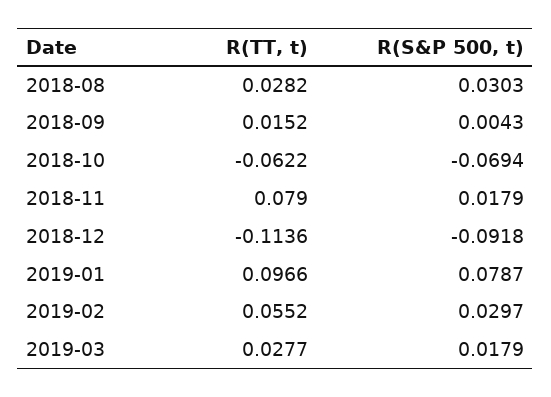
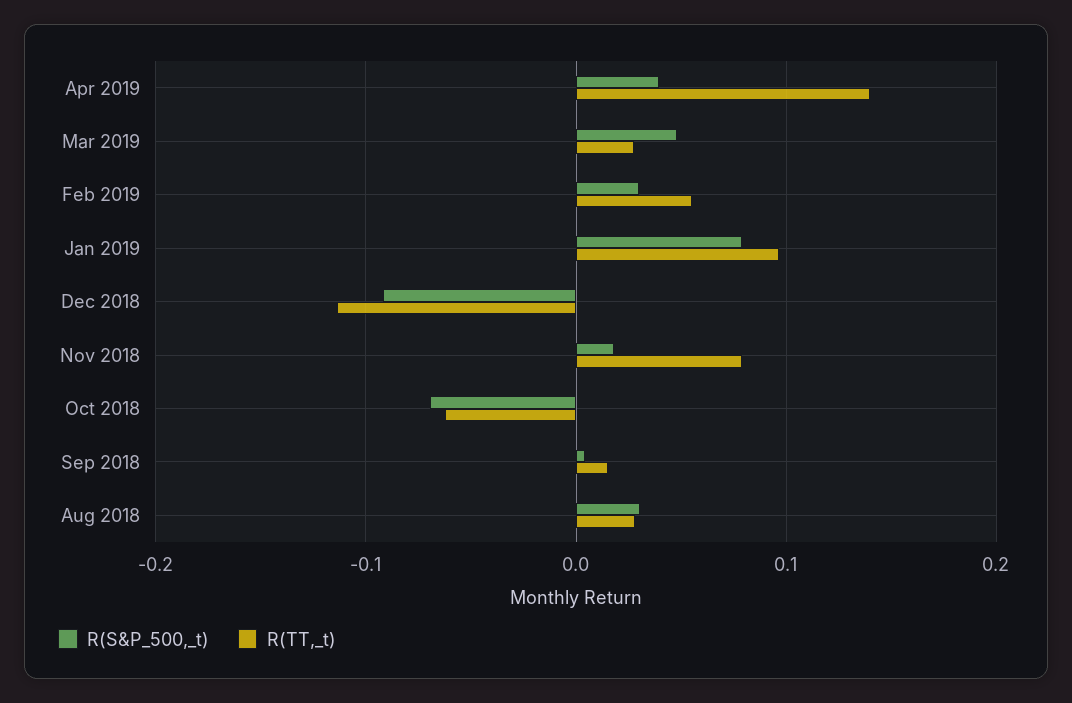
R(S&P 500, t), 2019-03: 0.0179 -> 0.05
R(S&P 500, t), Apr 2019: none -> 0.04
R(TT, t), Apr 2019: none -> 0.14

